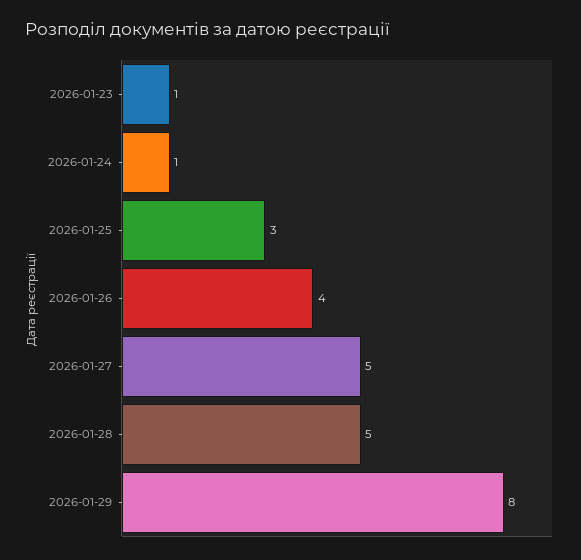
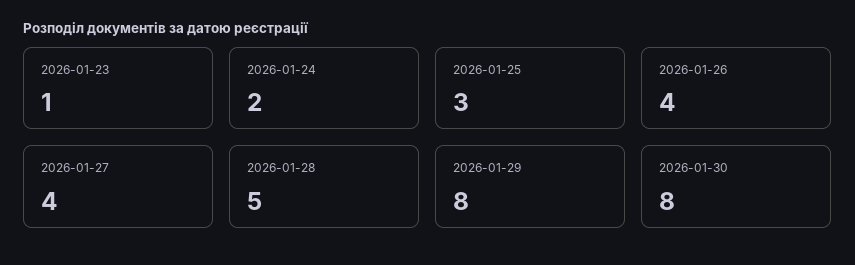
2026-01-24: 1 -> 2
2026-01-27: 5 -> 4
2026-01-30: none -> 8

